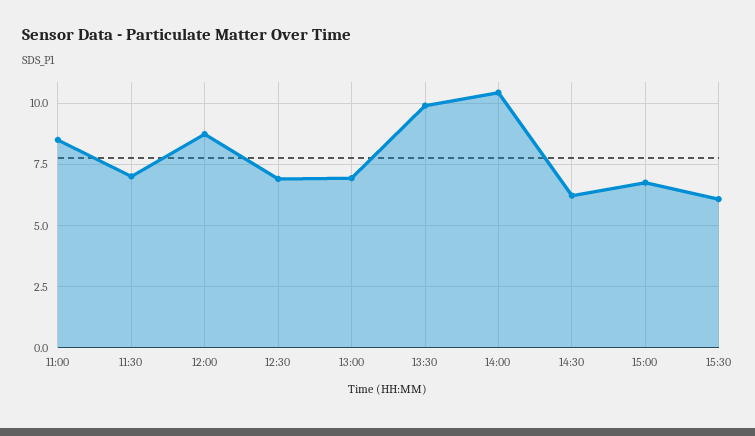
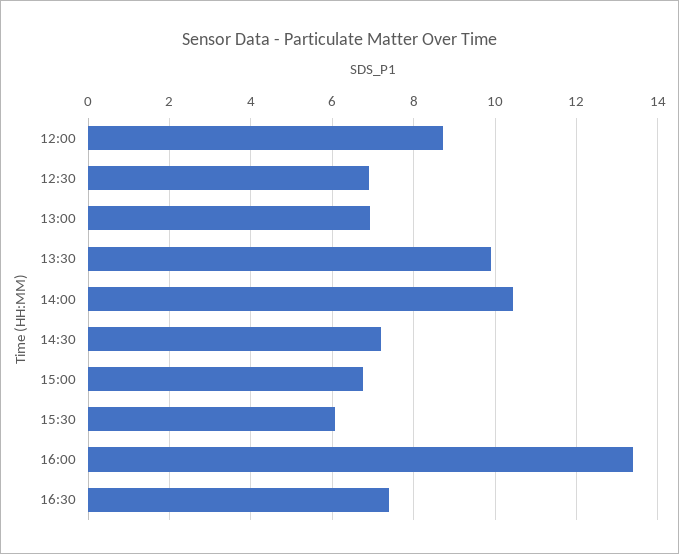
11:00: 8.5 -> none
11:30: 7 -> none
14:30: 6.25 -> 7.2
16:00: none -> 13.4
16:30: none -> 7.4

